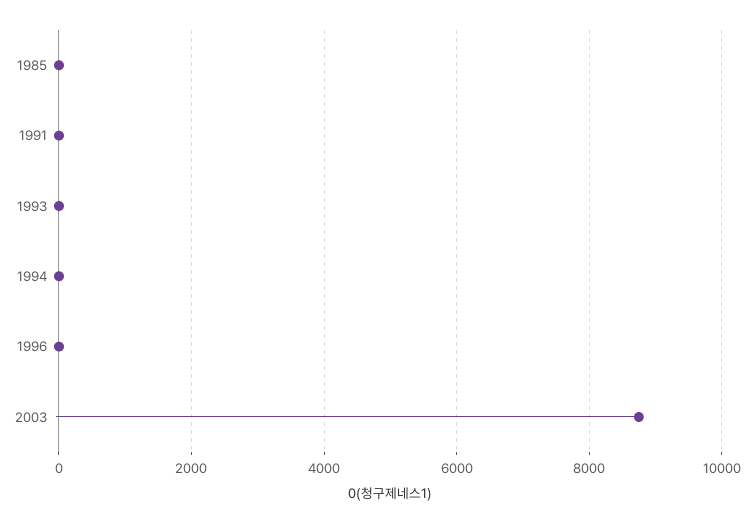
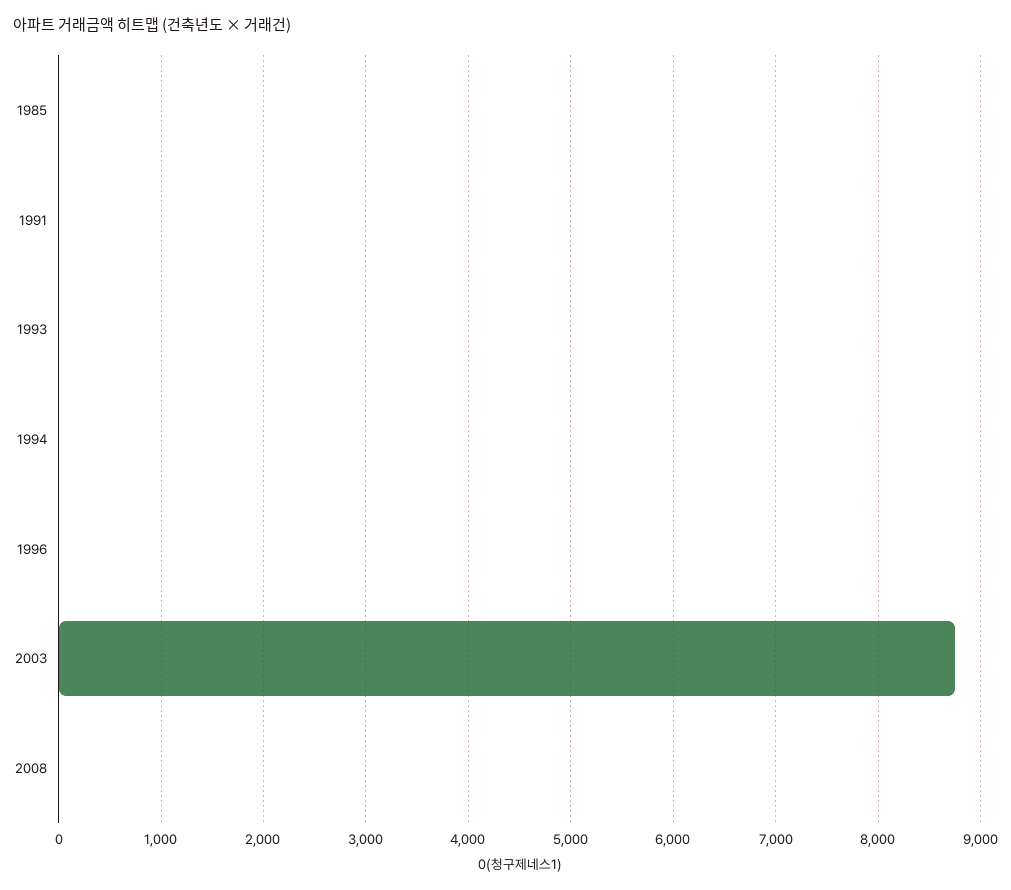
2008: none -> 0

